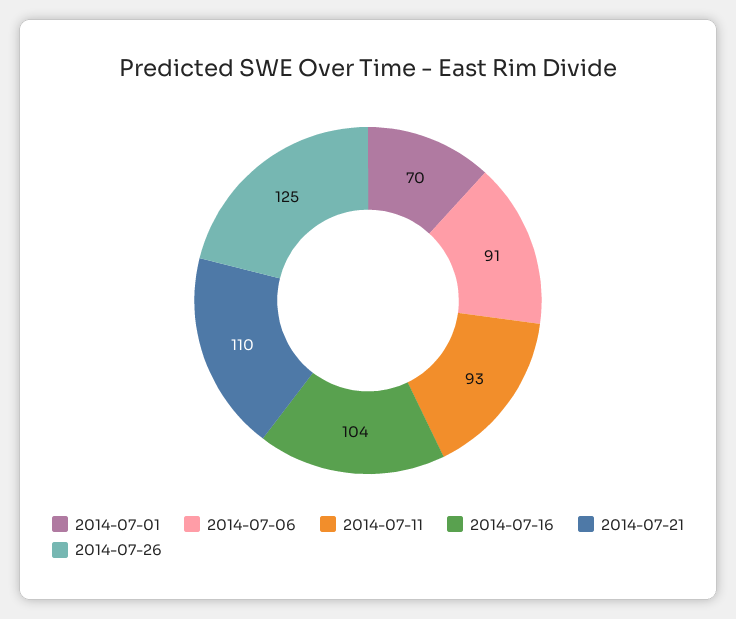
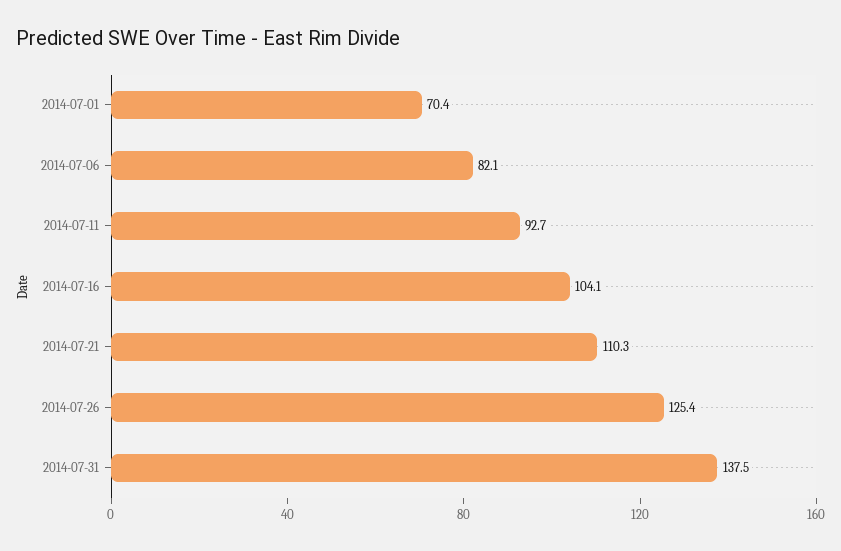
2014-07-06: 91 -> 82.1
2014-07-31: none -> 137.5

